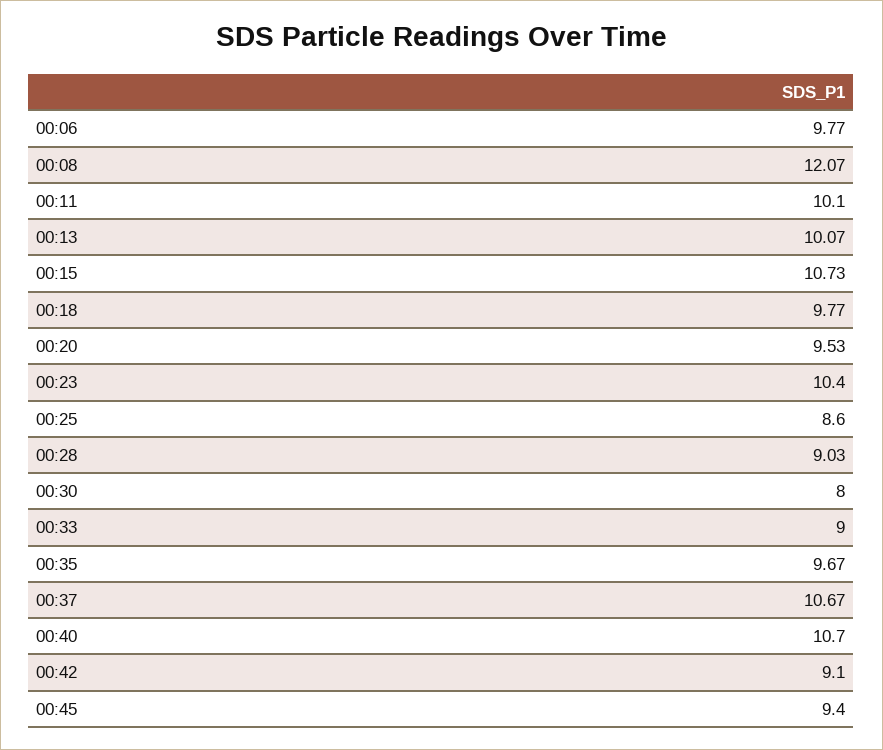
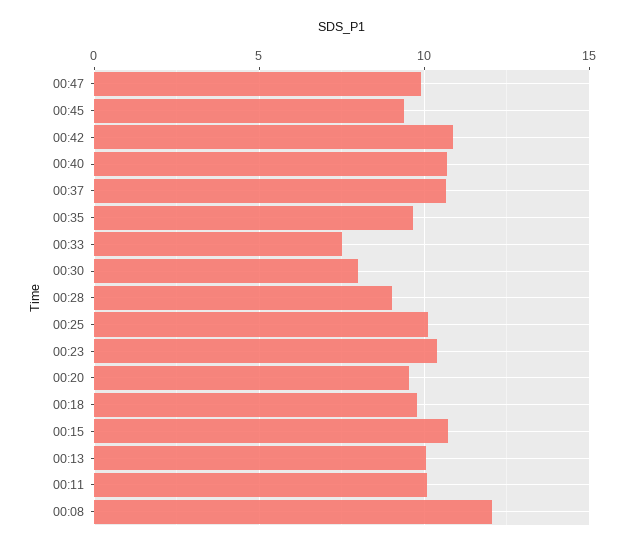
00:06: 9.77 -> none
00:25: 8.6 -> 10
00:33: 9 -> 7.5
00:42: 9.1 -> 11
00:47: none -> 10

